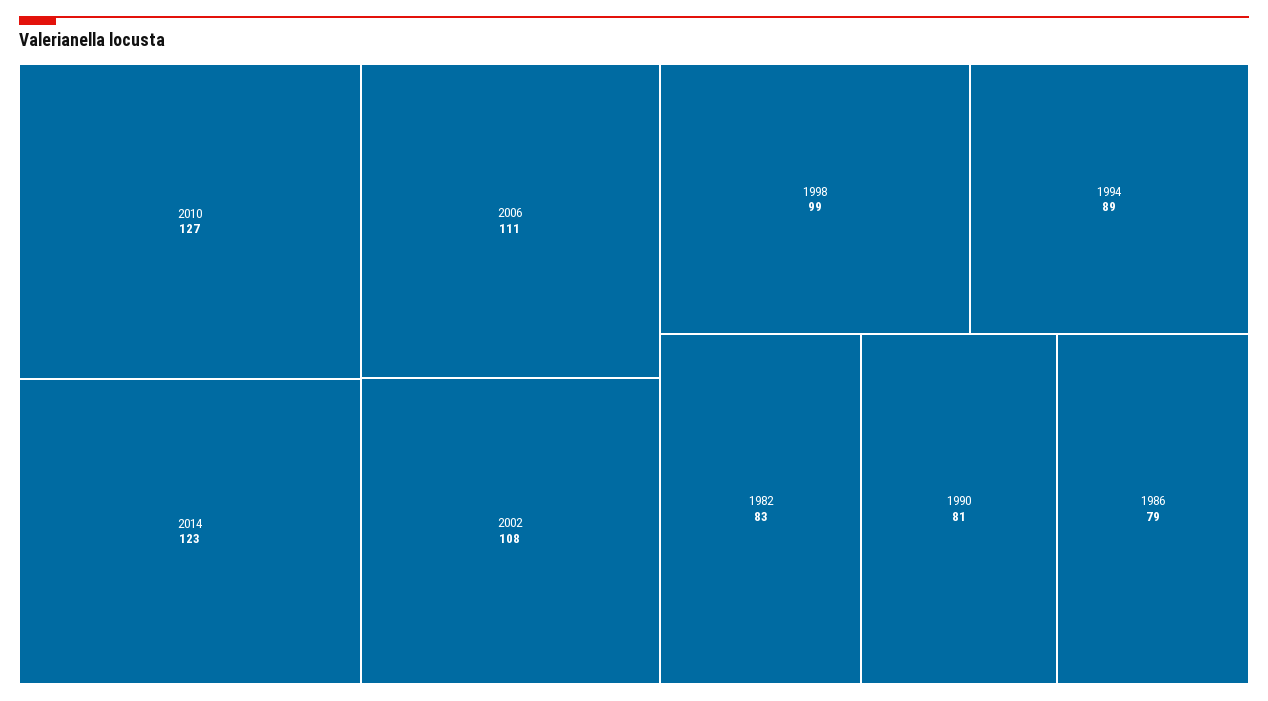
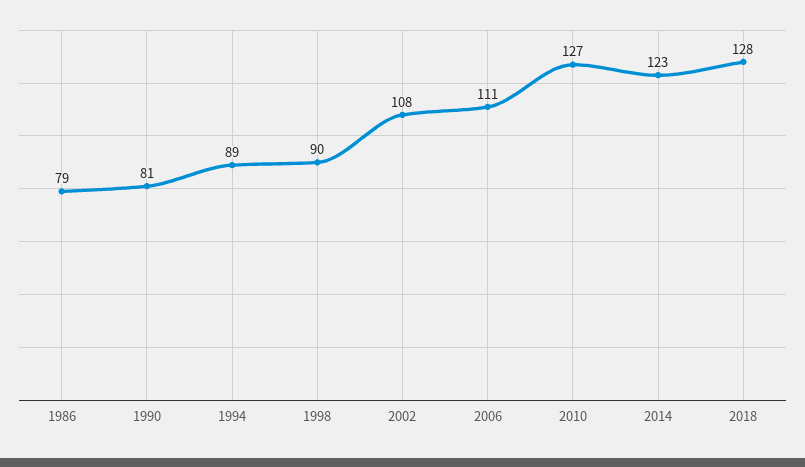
1998: 99 -> 90
1982: 83 -> none
2018: none -> 128

